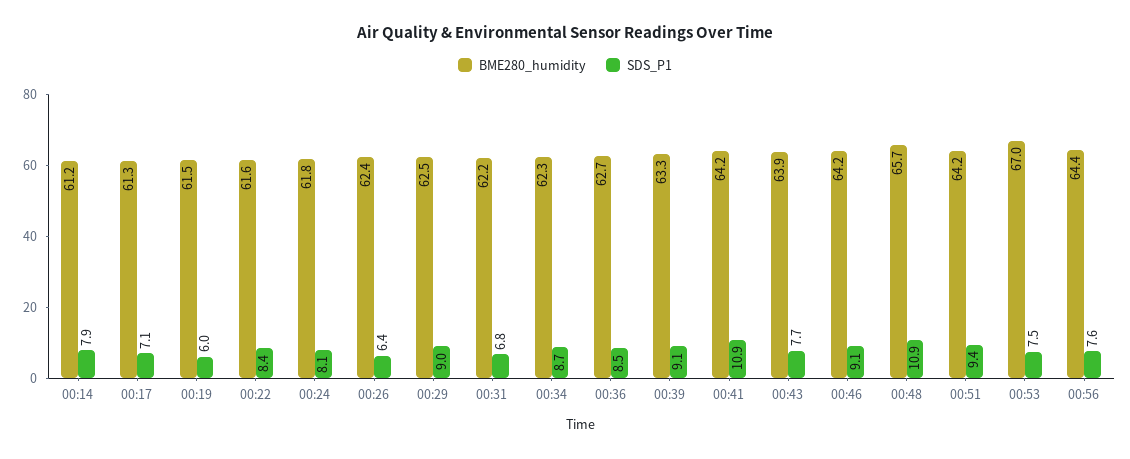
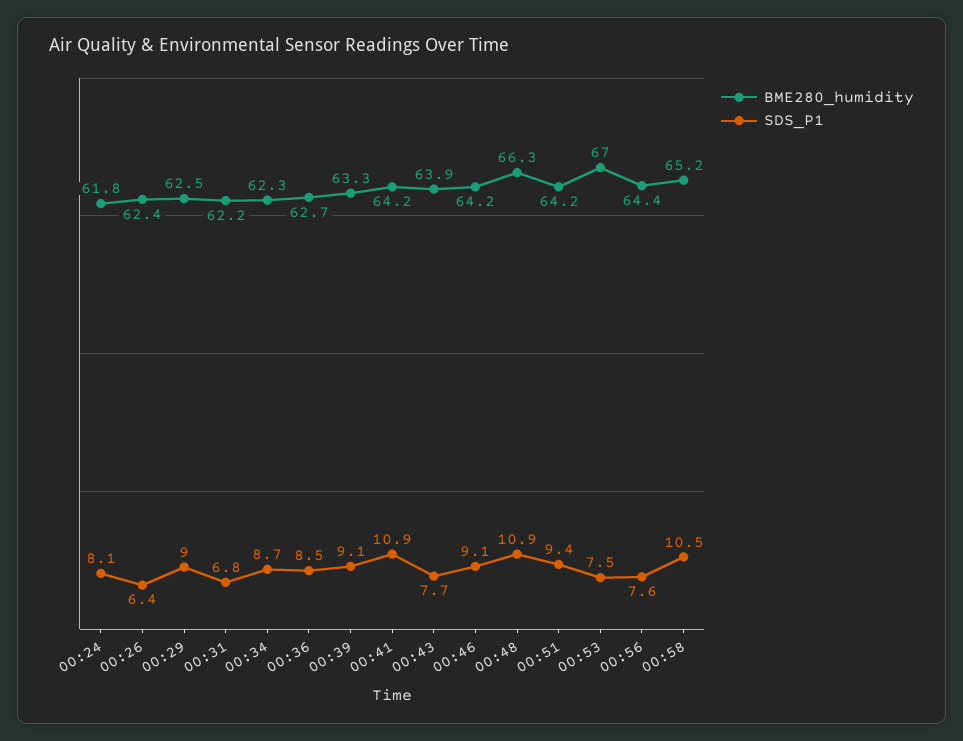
BME280_humidity, 00:14: 61.2 -> none
SDS_P1, 00:14: 7.9 -> none
BME280_humidity, 00:17: 61.3 -> none
SDS_P1, 00:17: 7.1 -> none
BME280_humidity, 00:19: 61.5 -> none
SDS_P1, 00:19: 6 -> none
BME280_humidity, 00:22: 61.6 -> none
SDS_P1, 00:22: 8.4 -> none
BME280_humidity, 00:48: 65.7 -> 66.3
BME280_humidity, 00:58: none -> 65.2
SDS_P1, 00:58: none -> 10.5

